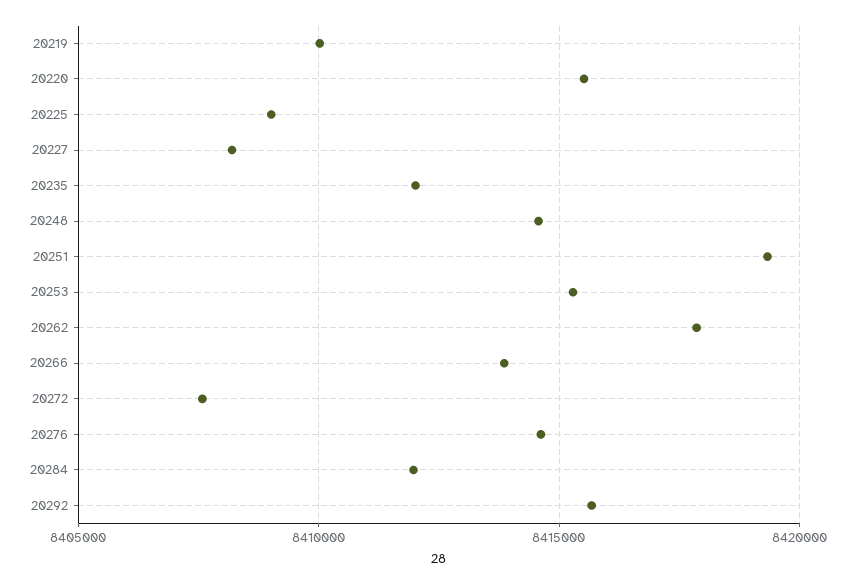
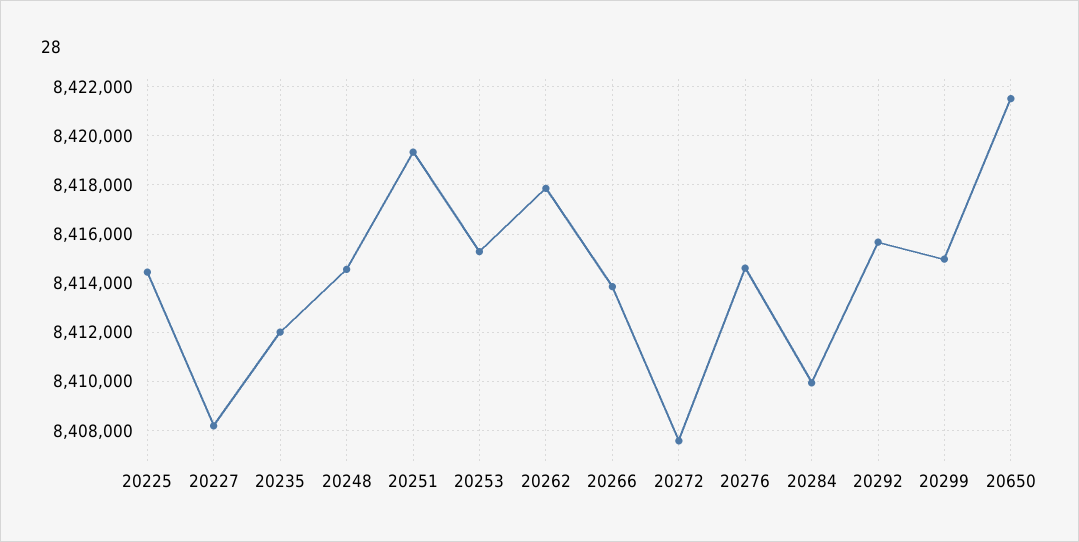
20219: 8410000 -> none
20220: 8415500 -> none
20225: 8409000 -> 8414500
20284: 8412000 -> 8410000
20299: none -> 8415000
20650: none -> 8421500

